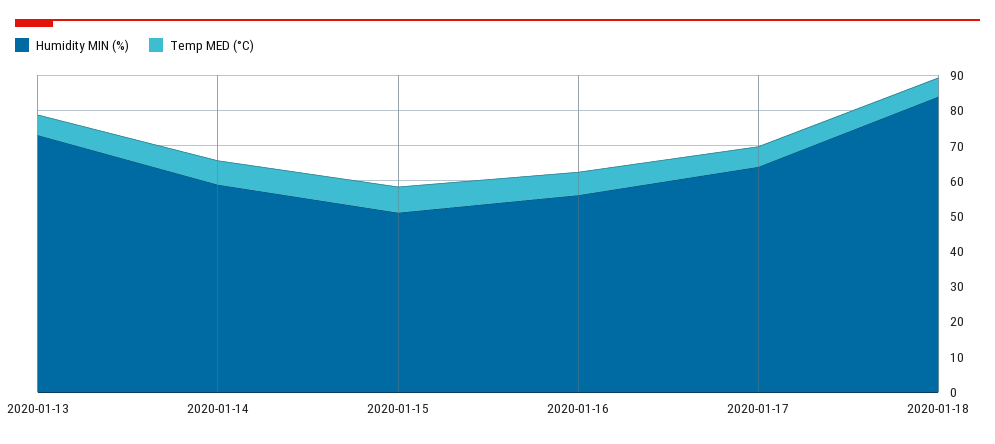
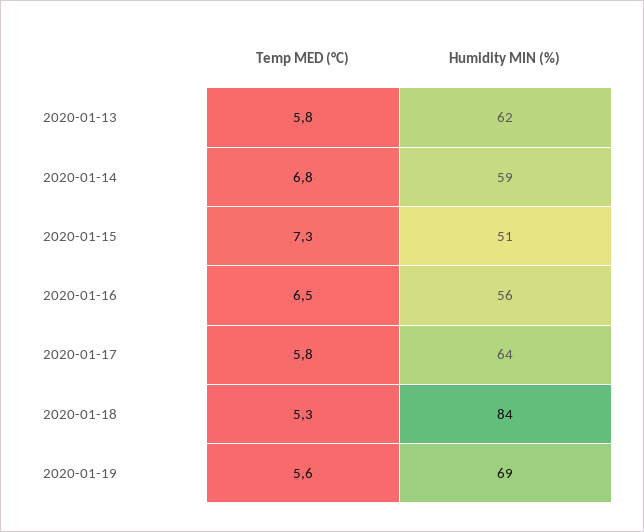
Humidity MIN (%), 2020-01-13: 72.5 -> 62
Temp MED (°C), 2020-01-19: none -> 5.6
Humidity MIN (%), 2020-01-19: none -> 69

